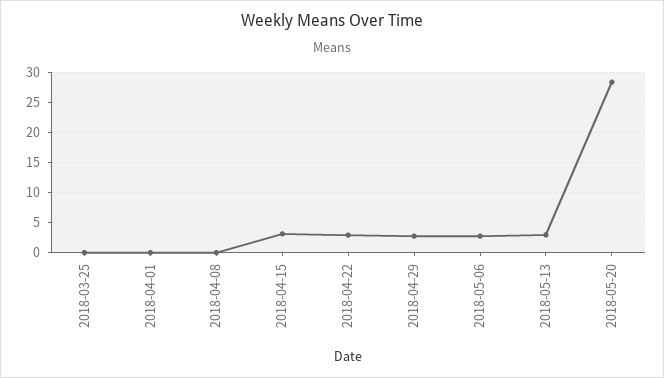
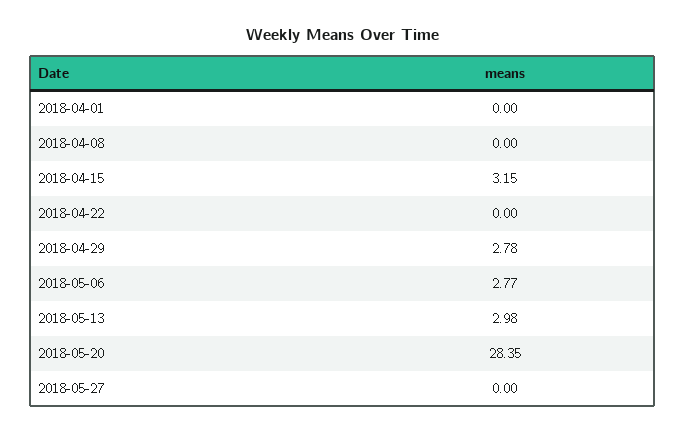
2018-03-25: 0 -> none
2018-04-22: 3 -> 0
2018-05-27: none -> 0

